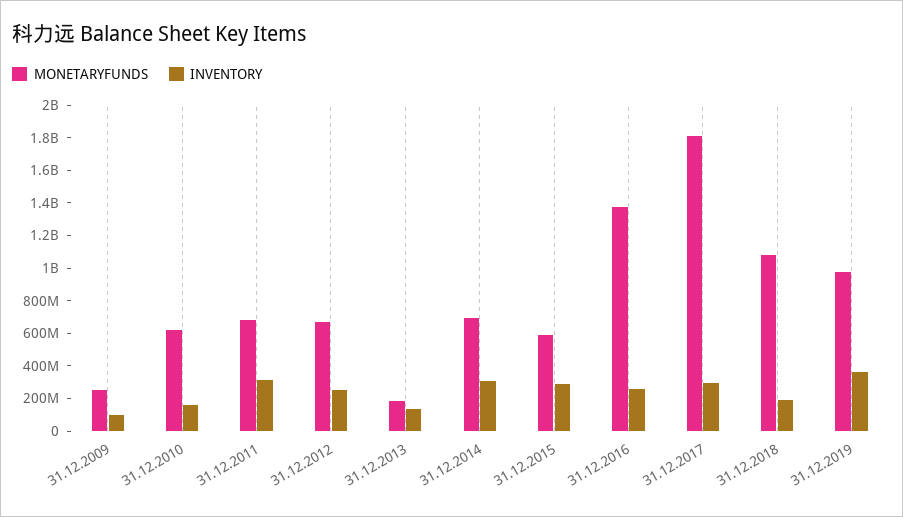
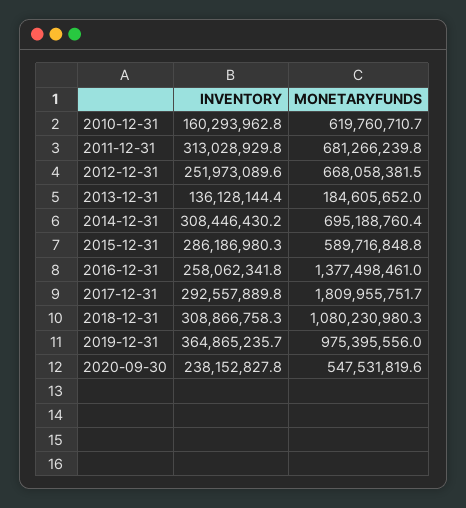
MONETARYFUNDS, 31.12.2009: 250000000 -> none
INVENTORY, 31.12.2009: 100000000 -> none
INVENTORY, 31.12.2018: 200000000 -> 308866758.3
INVENTORY, 2020-09-30: none -> 238152827.8
MONETARYFUNDS, 2020-09-30: none -> 547531819.6

